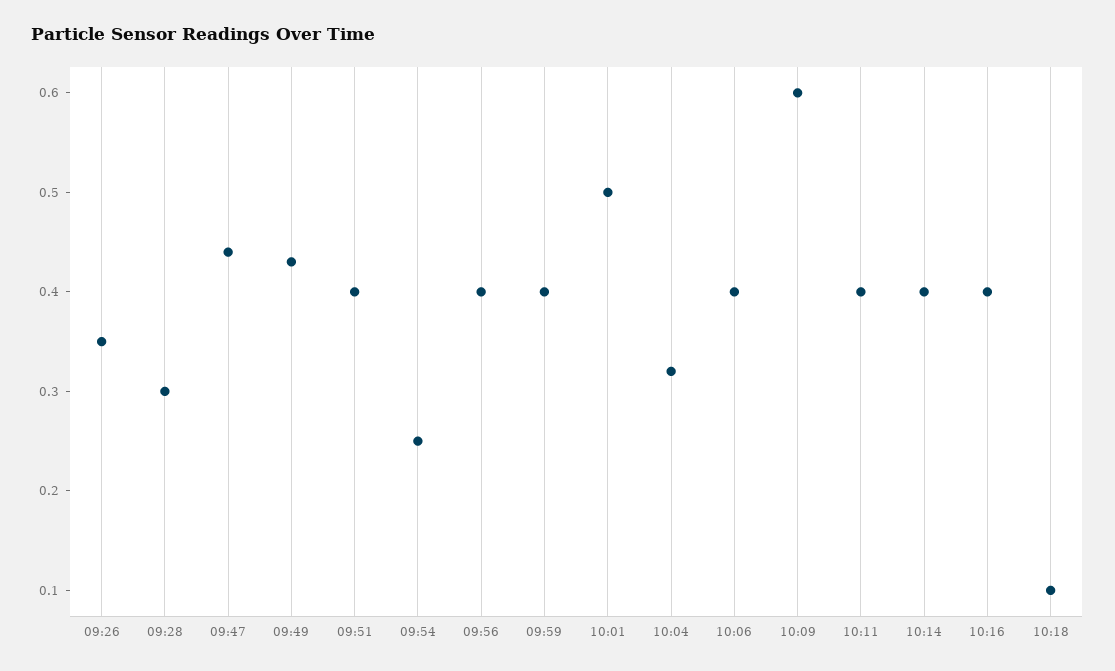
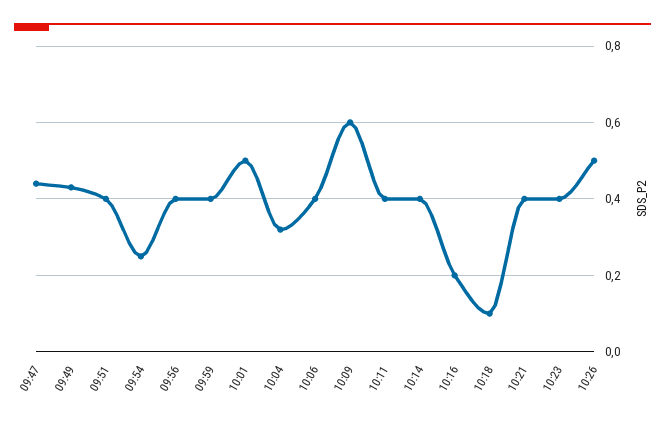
09:26: 0.35 -> none
09:28: 0.3 -> none
10:16: 0.4 -> 0.2
10:21: none -> 0.4
10:23: none -> 0.4
10:26: none -> 0.5

